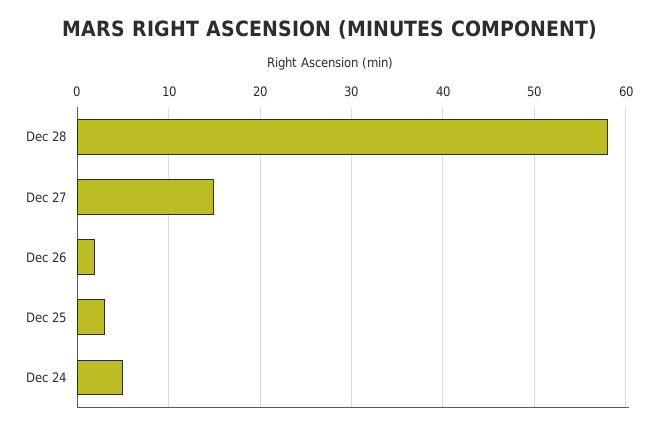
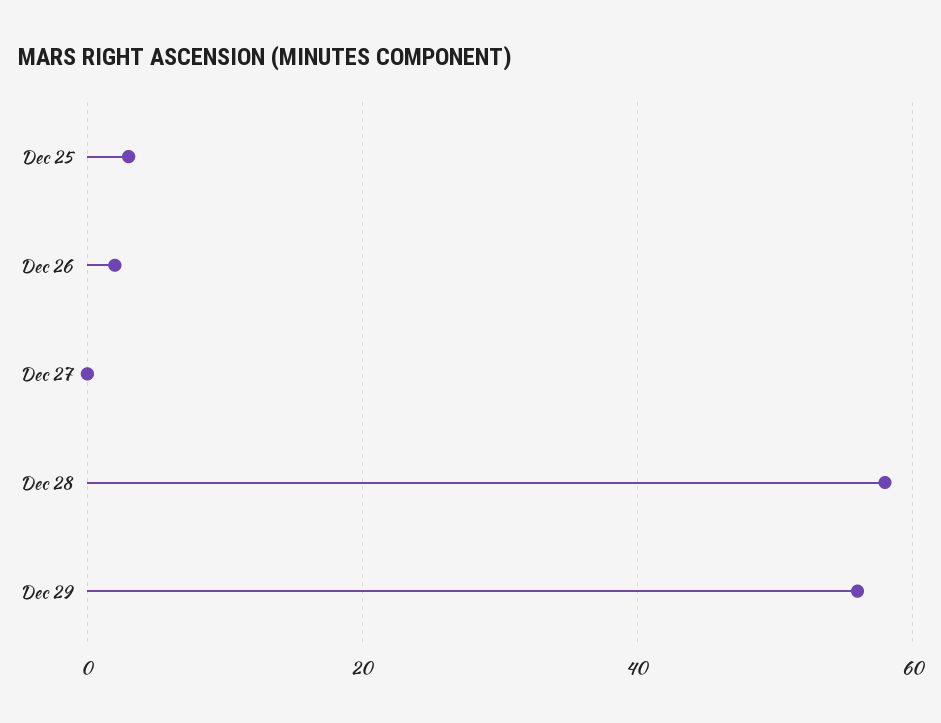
Dec 27: 15 -> 0
Dec 24: 5 -> none
Dec 29: none -> 55

